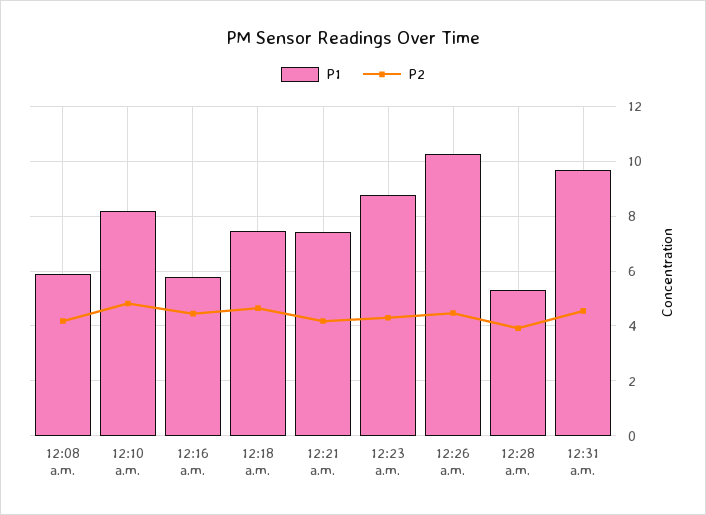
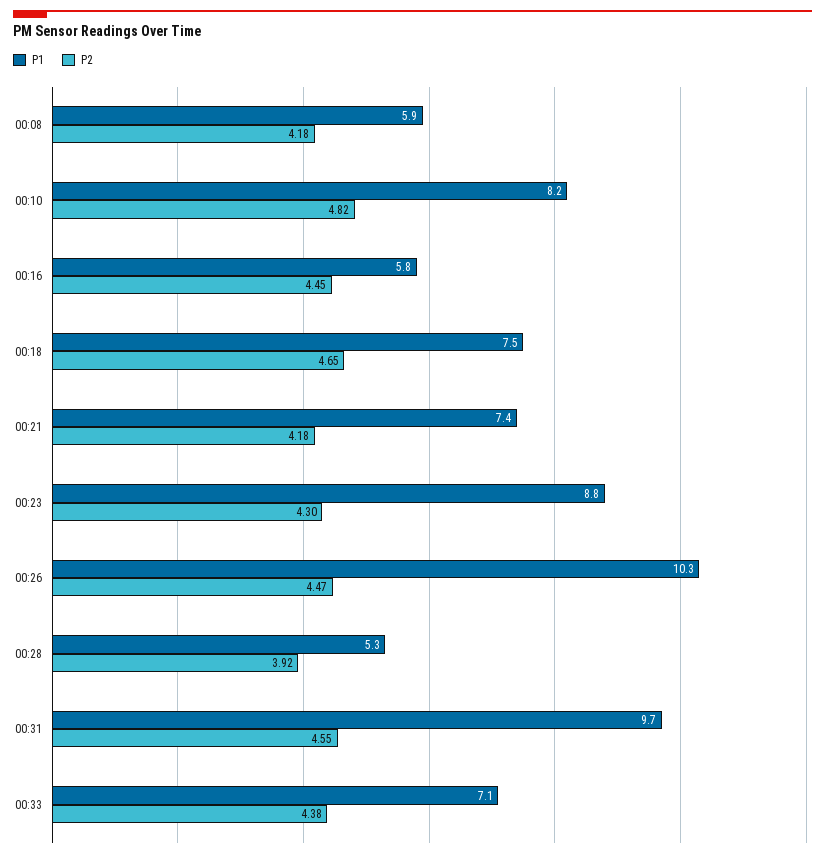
P1, 00:33: none -> 7.1
P2, 00:33: none -> 4.38

